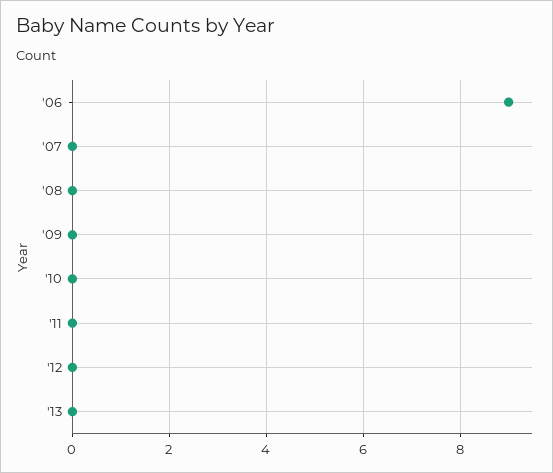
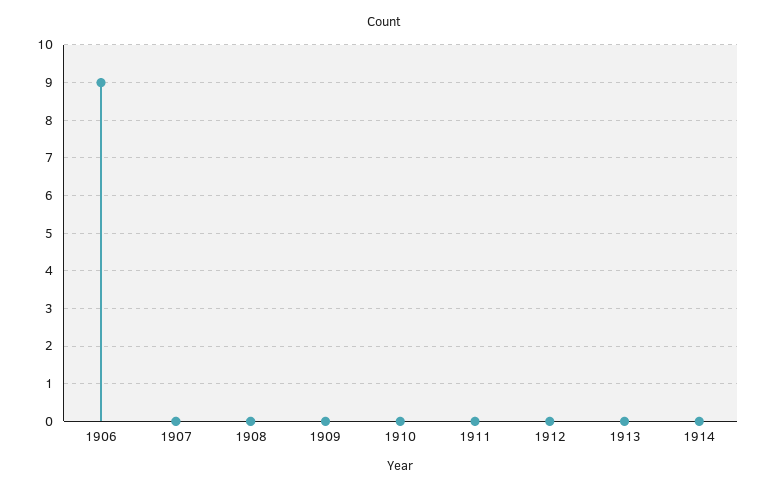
1914: none -> 0

